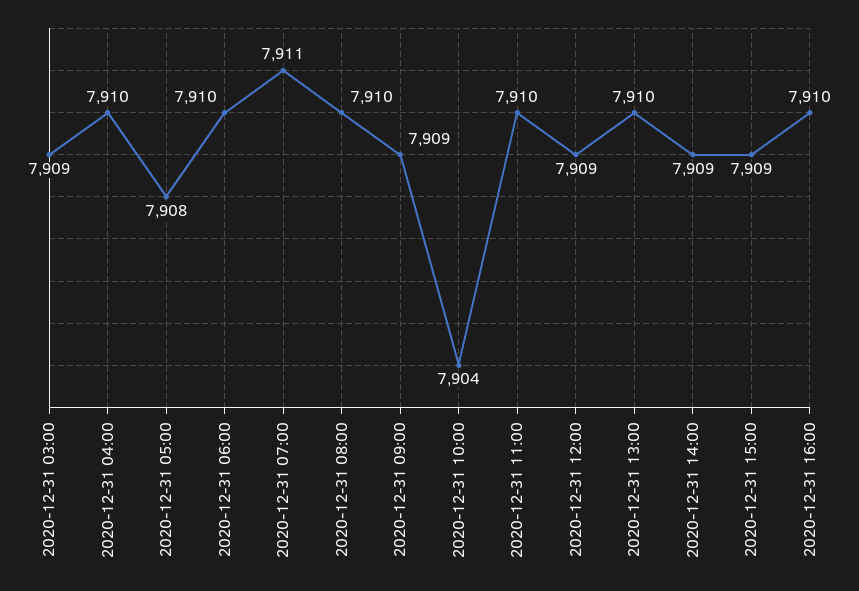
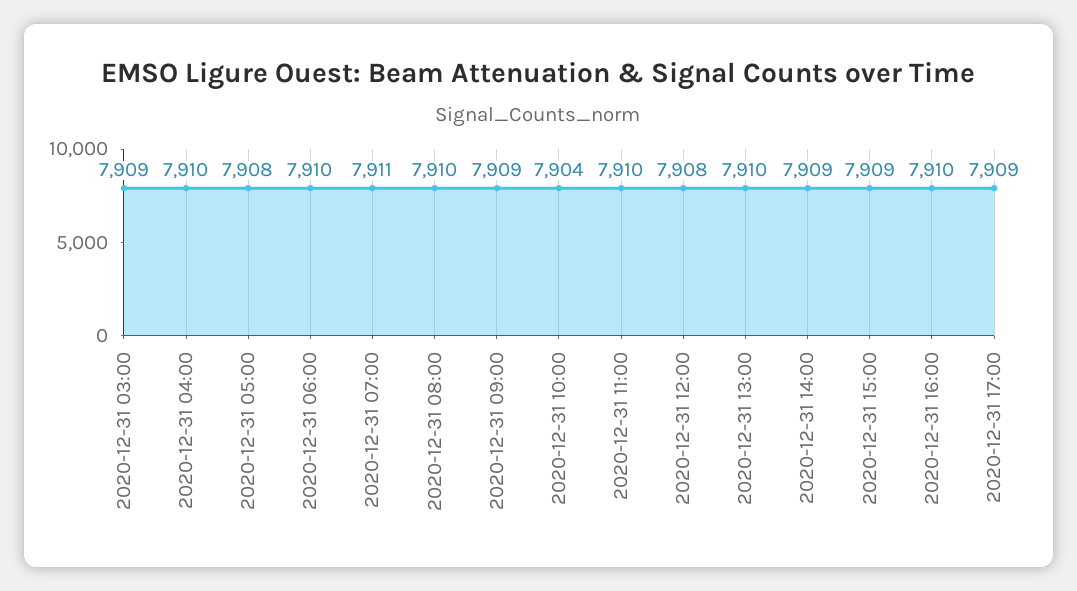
2020-12-31 12:00: 7909 -> 7908
2020-12-31 17:00: none -> 7909

